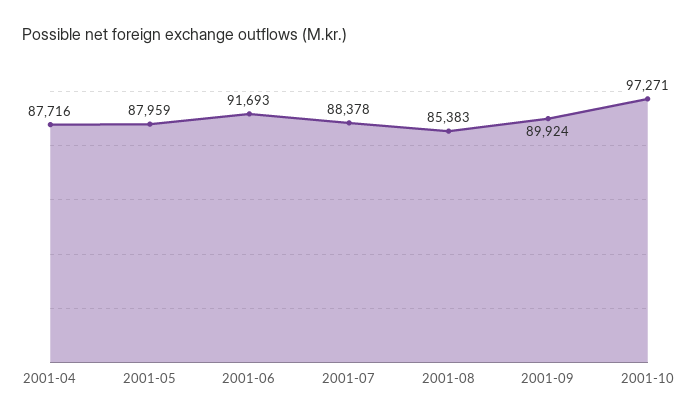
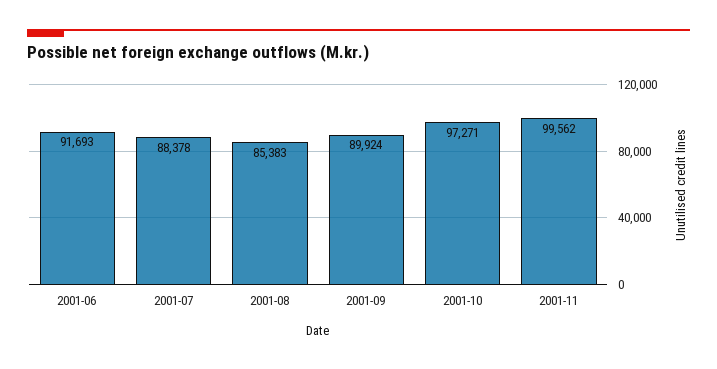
2001-04: 87716 -> none
2001-05: 87959 -> none
2001-11: none -> 99562

